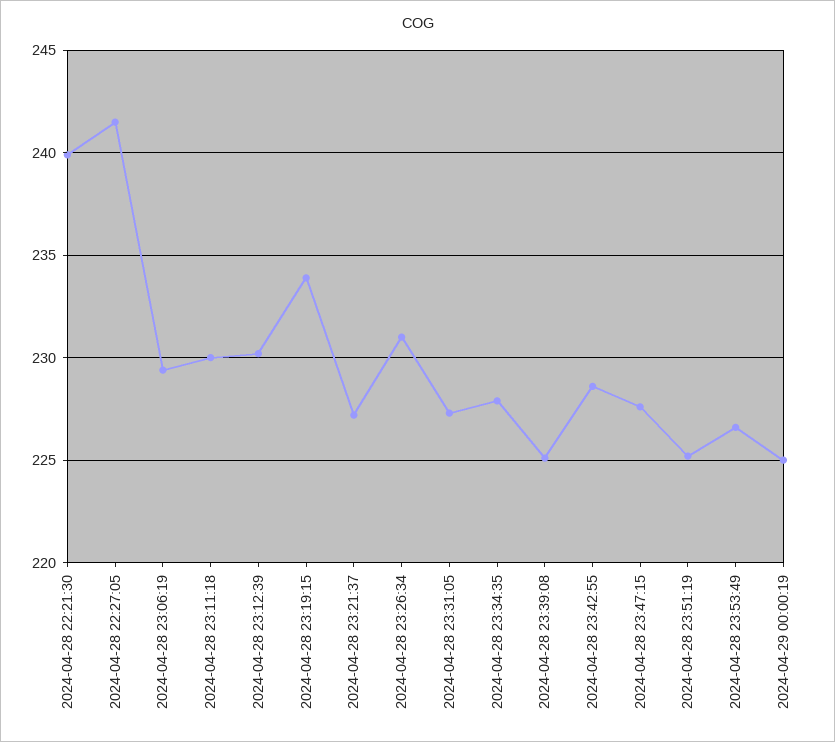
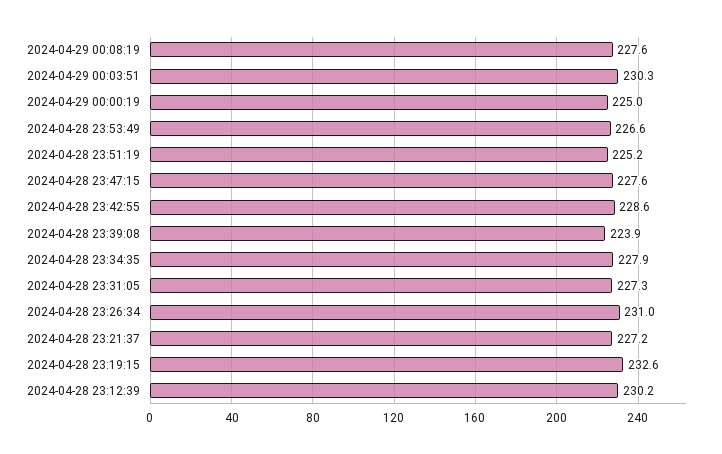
2024-04-28 22:21:30: 240 -> none
2024-04-28 22:27:05: 241.5 -> none
2024-04-28 23:06:19: 229.5 -> none
2024-04-28 23:11:18: 230 -> none
2024-04-28 23:19:15: 234 -> 232.6
2024-04-28 23:39:08: 225 -> 223.9
2024-04-29 00:08:19: none -> 227.6
2024-04-29 00:03:51: none -> 230.3

